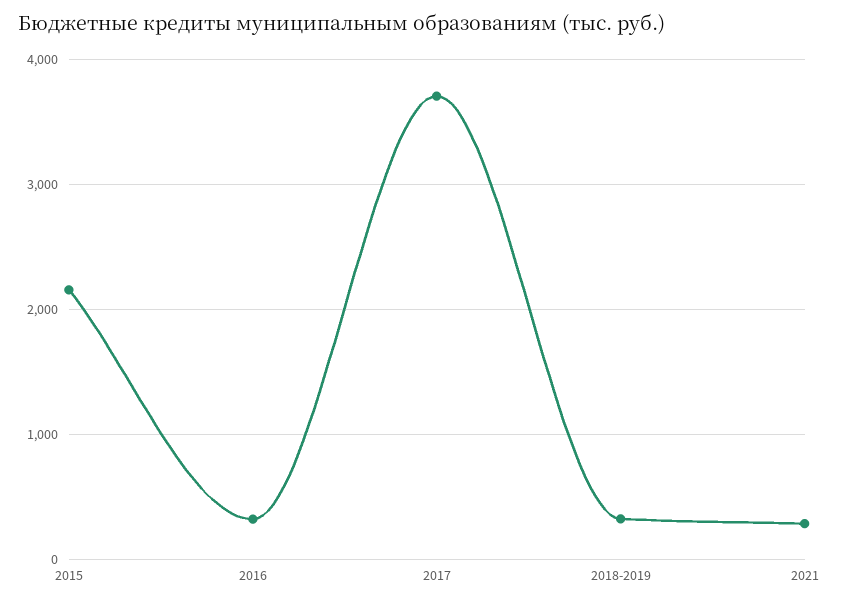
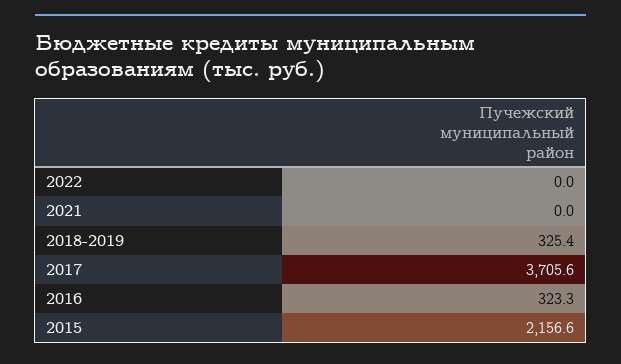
2021: 300 -> 0
2022: none -> 0

